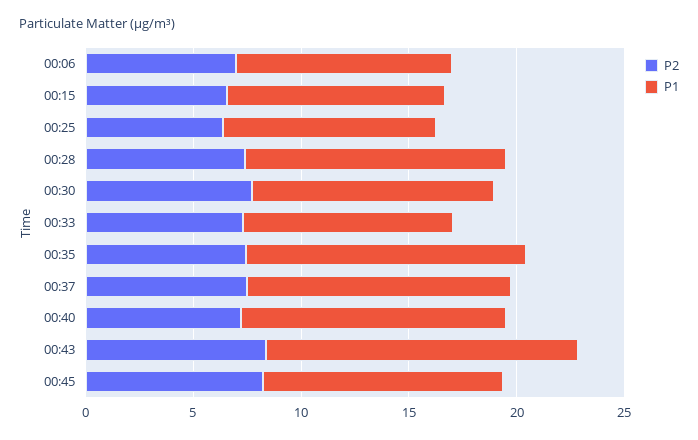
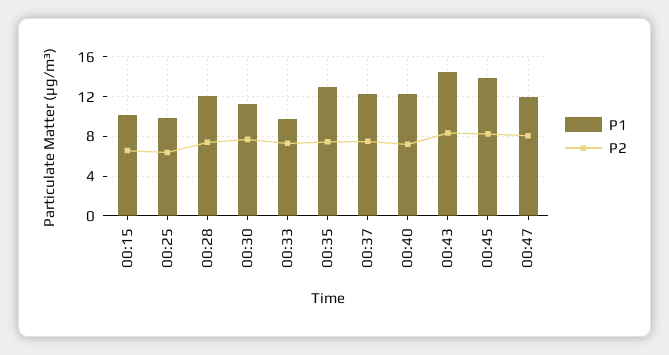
P2, 00:06: 7 -> none
P1, 00:06: 10 -> none
P1, 00:45: 11 -> 14
P1, 00:47: none -> 12
P2, 00:47: none -> 8

